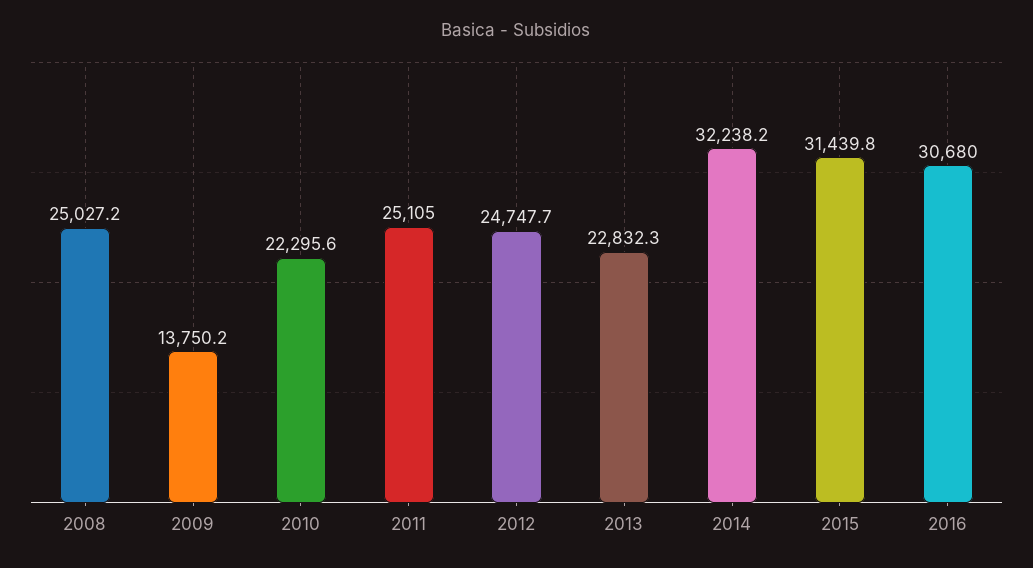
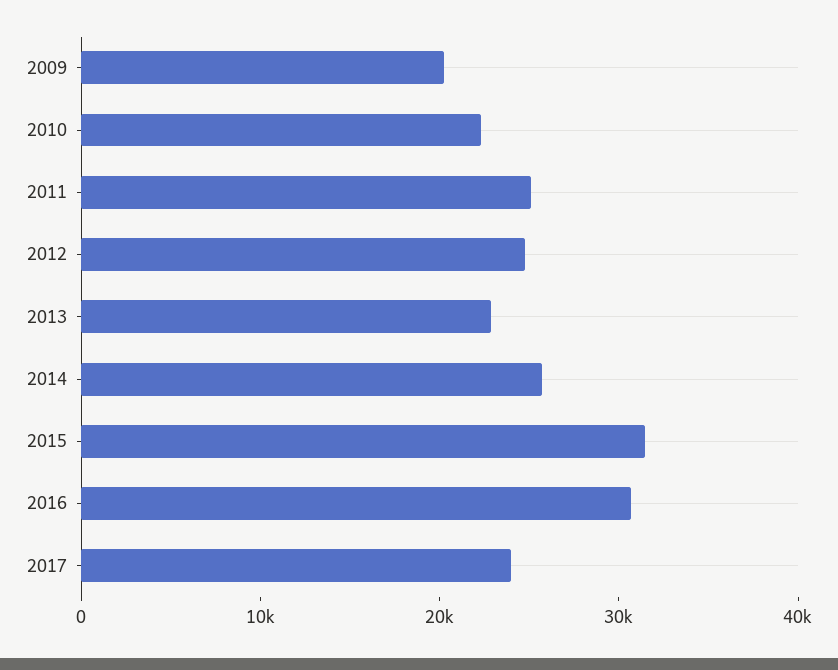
2008: 25027.2 -> none
2009: 13750.2 -> 20000
2014: 32238.2 -> 26000
2017: none -> 24000

